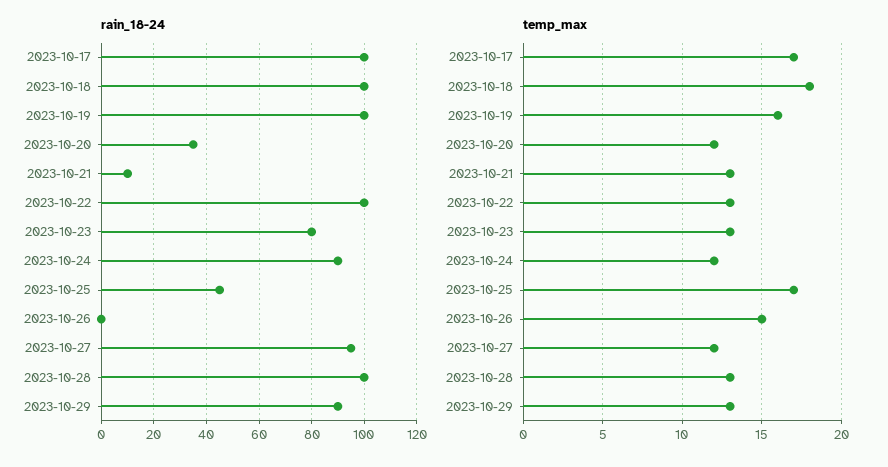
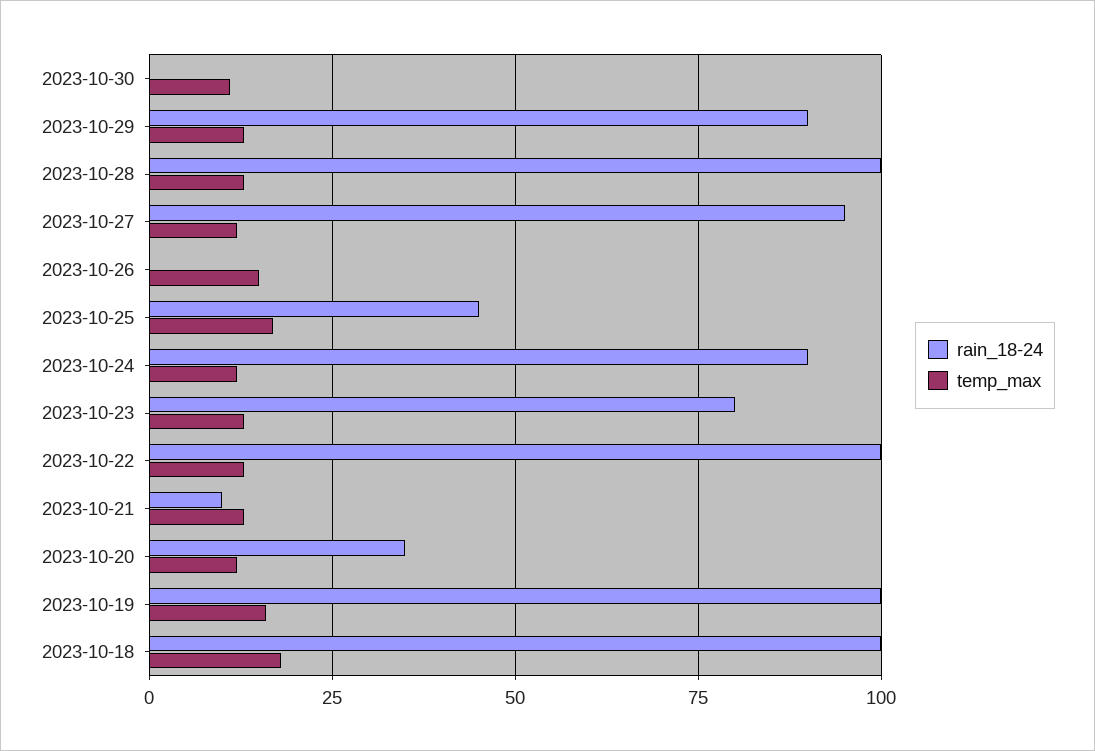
rain_18-24, 2023-10-17: 100 -> none
temp_max, 2023-10-17: 17 -> none
rain_18-24, 2023-10-30: none -> 0
temp_max, 2023-10-30: none -> 10

